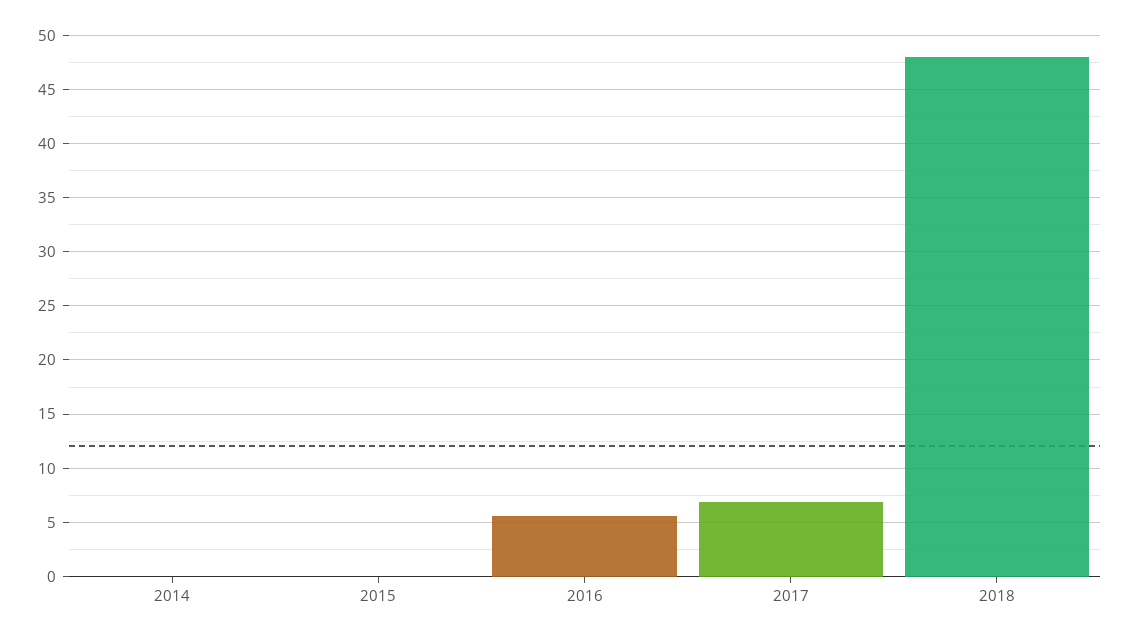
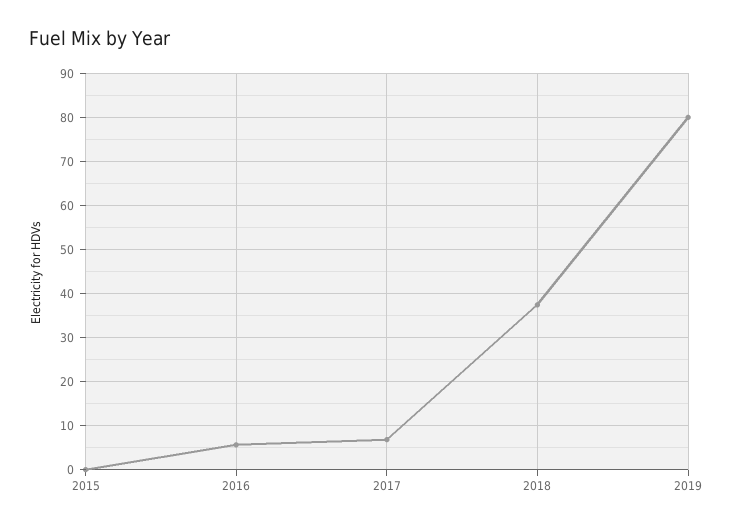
2014: 0 -> none
2018: 48 -> 38
2019: none -> 80

